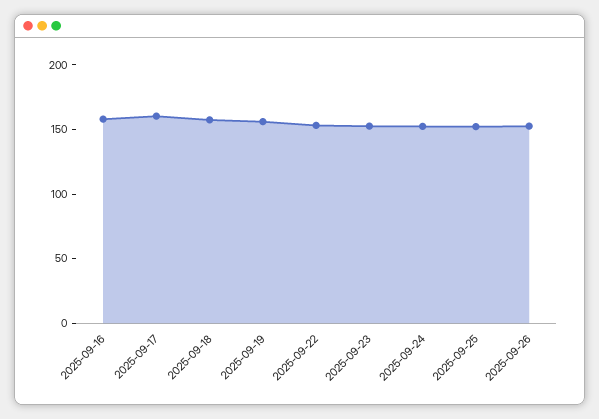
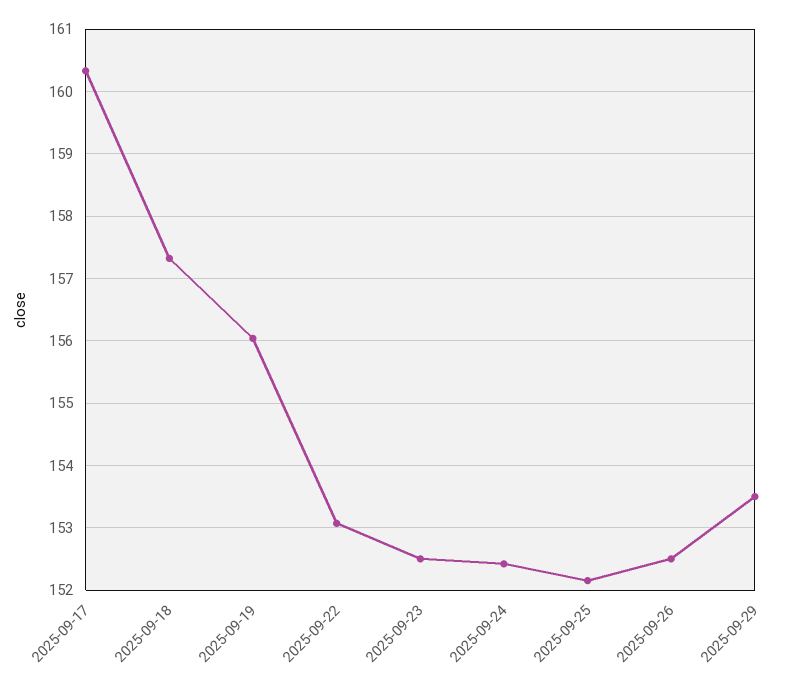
2025-09-16: 160 -> none
2025-09-29: none -> 153.5

